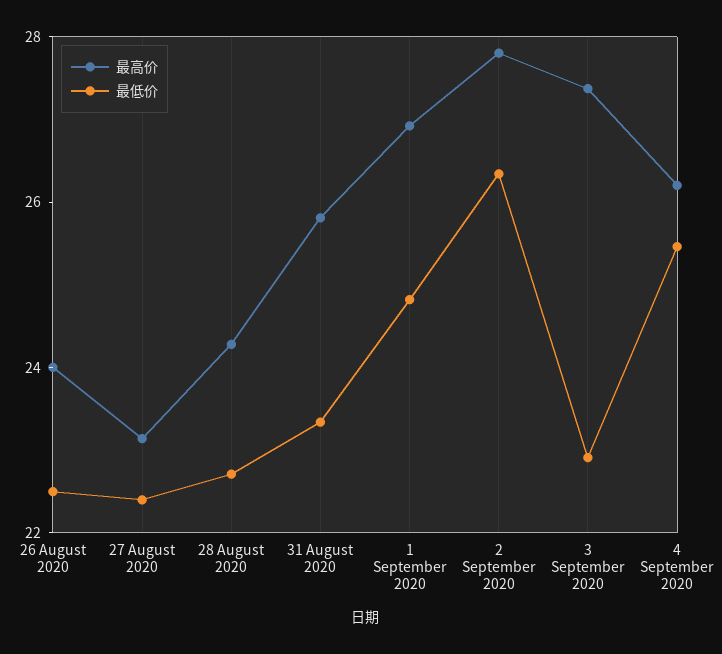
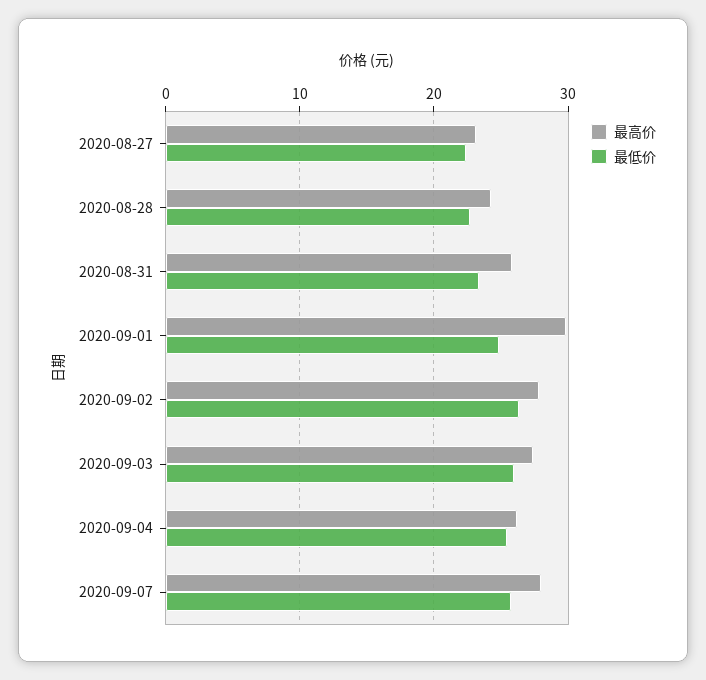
最高价, 26 August 2020: 24 -> none
最低价, 26 August 2020: 22.5 -> none
最高价, 1 September 2020: 27 -> 30
最低价, 3 September 2020: 23 -> 26
最高价, 2020-09-07: none -> 28
最低价, 2020-09-07: none -> 26

